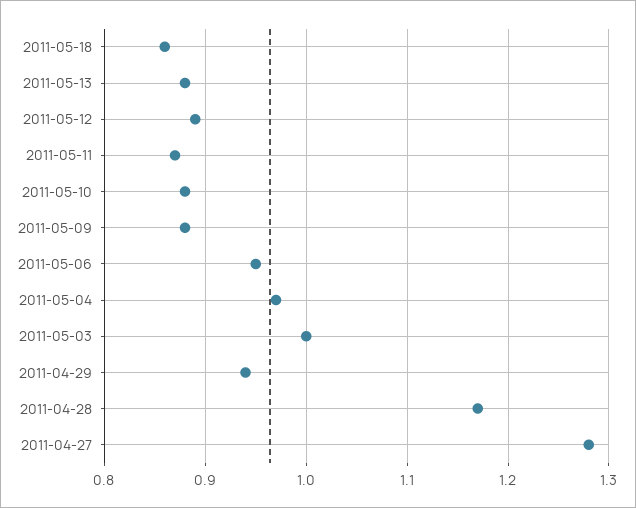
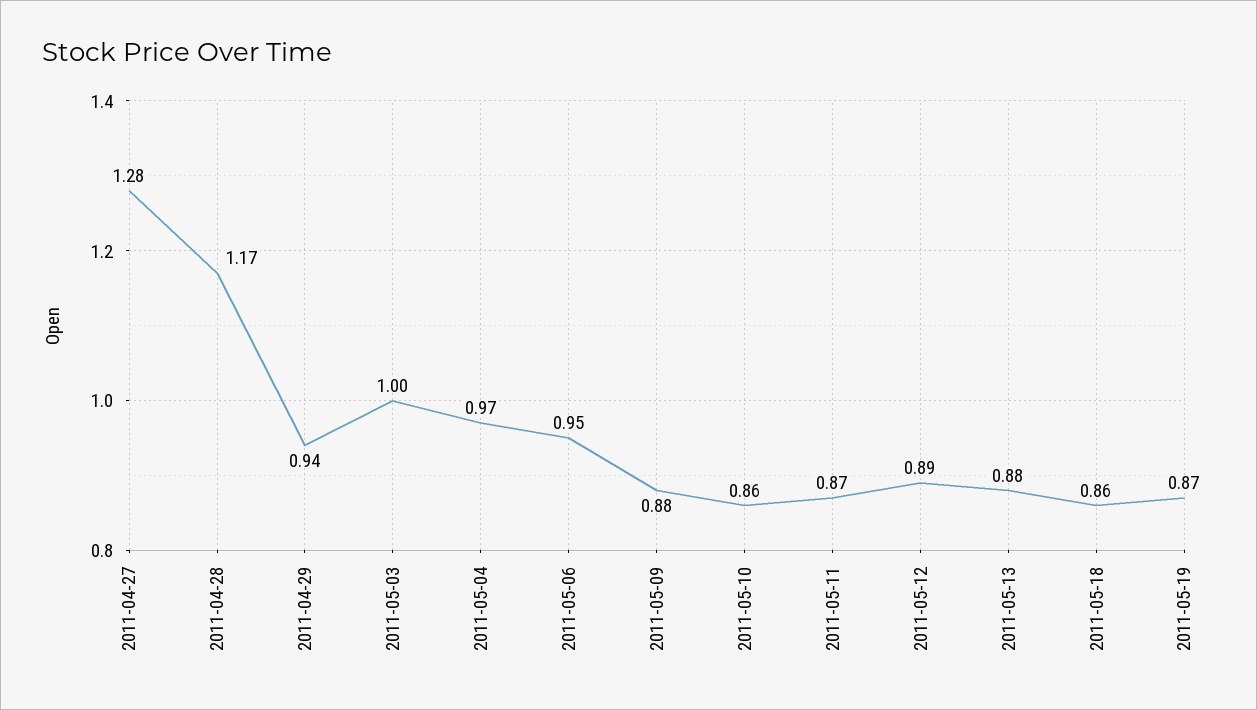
2011-05-10: 0.88 -> 0.86
2011-05-19: none -> 0.87

